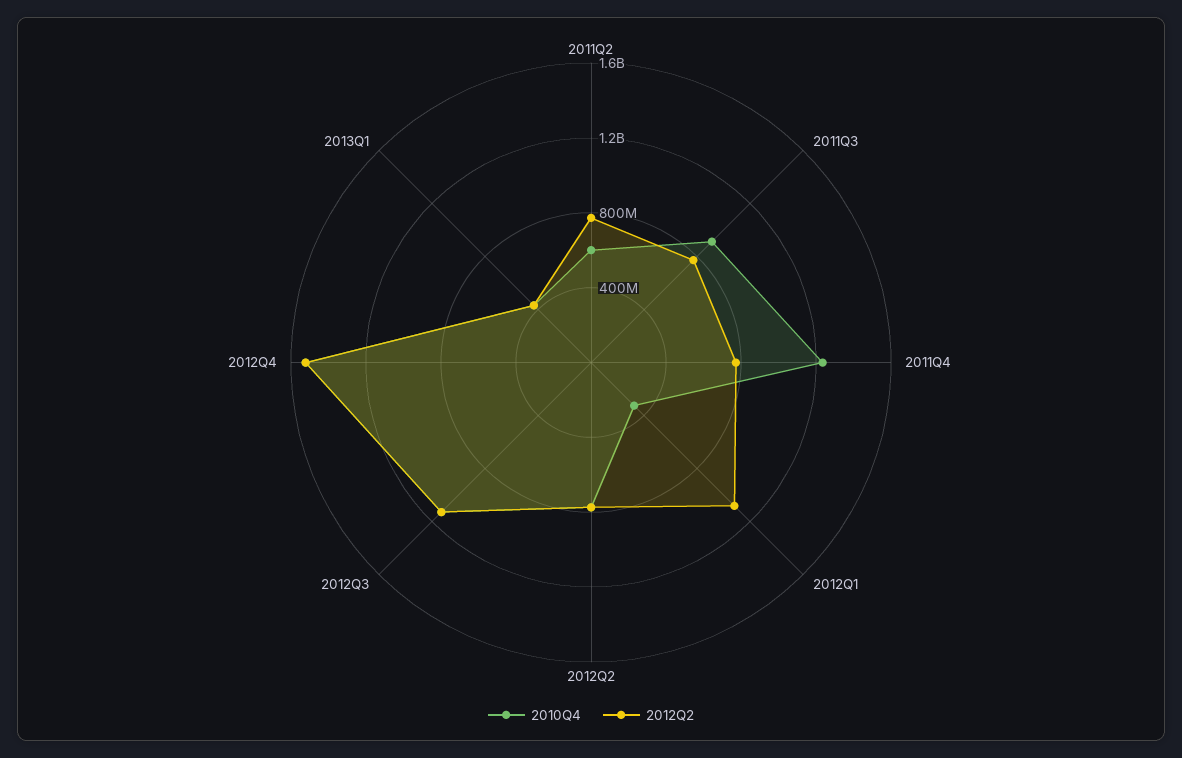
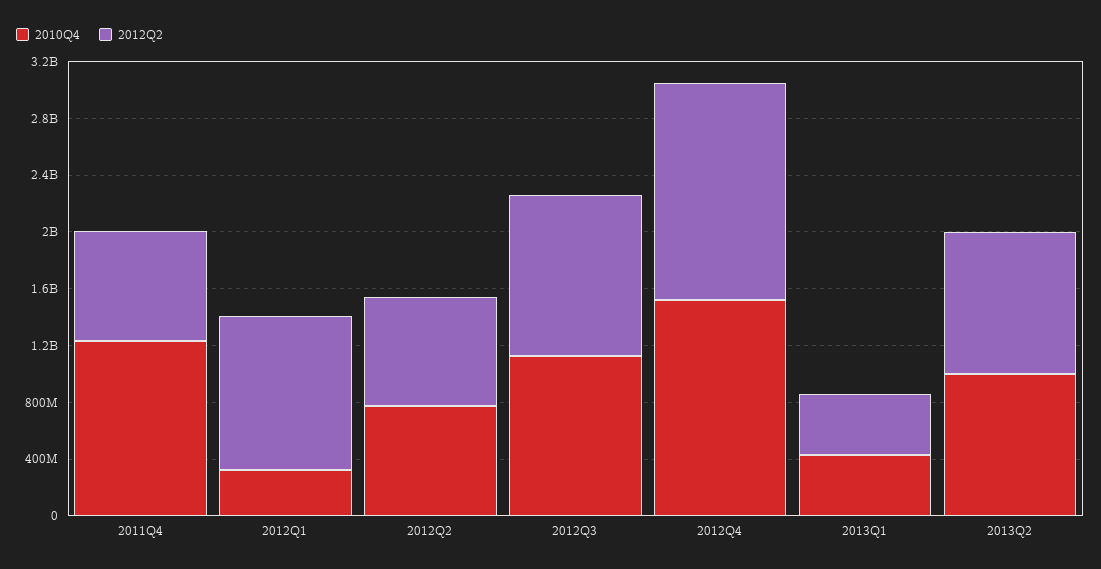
2010Q4, 2011Q2: 600000000 -> none
2012Q2, 2011Q2: 800000000 -> none
2010Q4, 2011Q3: 900000000 -> none
2012Q2, 2011Q3: 800000000 -> none
2010Q4, 2013Q2: none -> 1000000000
2012Q2, 2013Q2: none -> 1000000000

